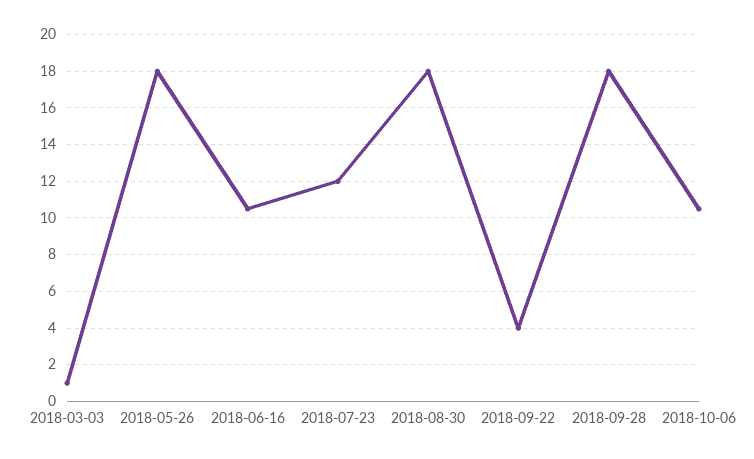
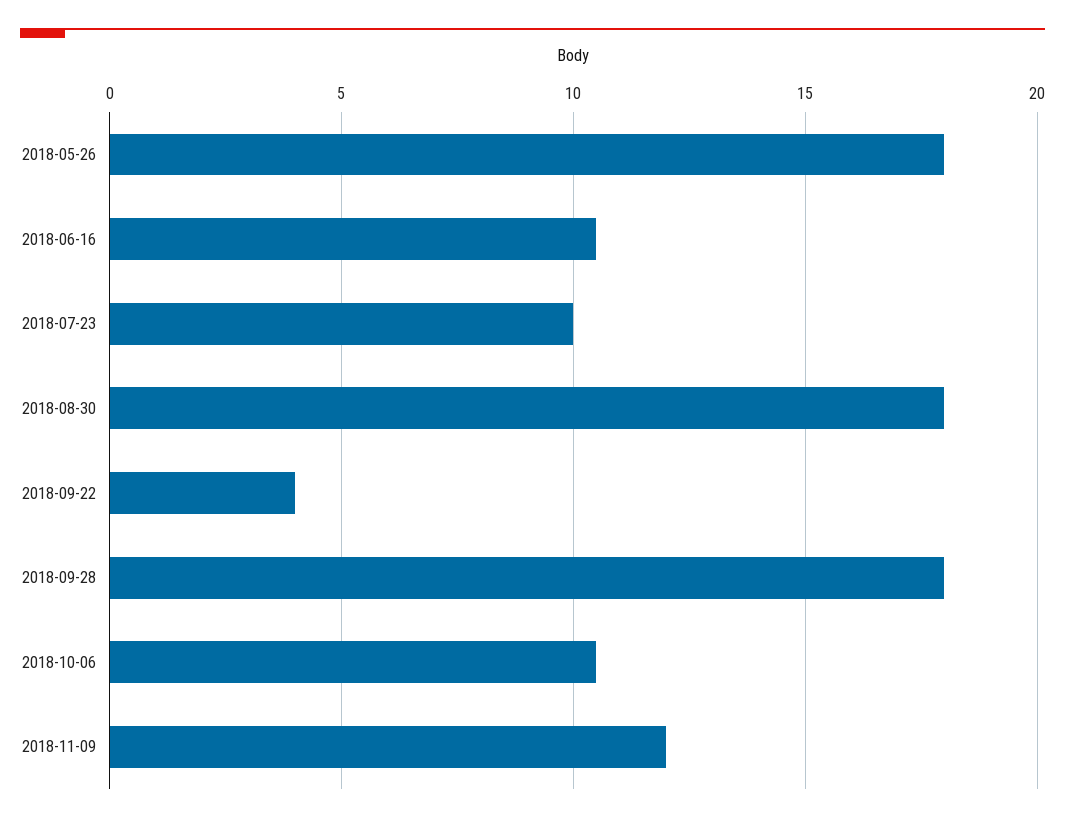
2018-03-03: 1 -> none
2018-07-23: 12 -> 10
2018-11-09: none -> 12

